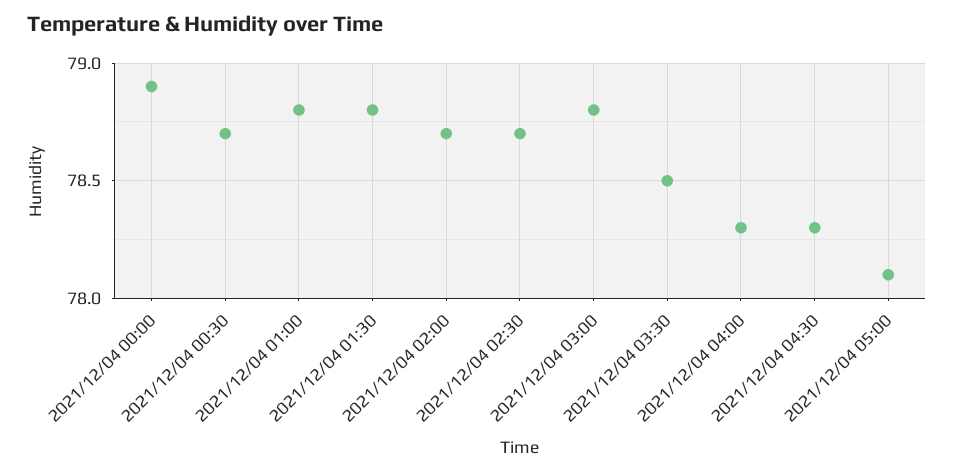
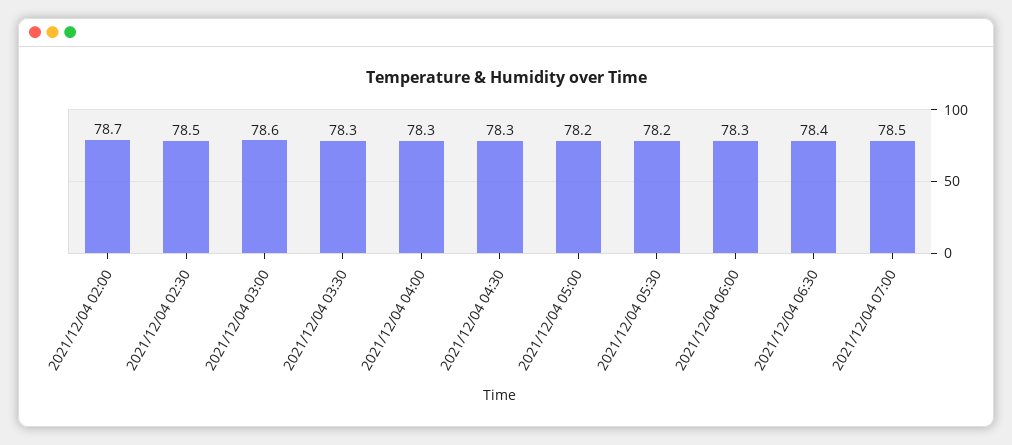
2021/12/04 00:00: 78.9 -> none
2021/12/04 00:30: 78.7 -> none
2021/12/04 01:00: 78.8 -> none
2021/12/04 01:30: 78.8 -> none
2021/12/04 02:30: 78.7 -> 78.5
2021/12/04 03:00: 78.8 -> 78.6
2021/12/04 03:30: 78.5 -> 78.3
2021/12/04 05:00: 78.1 -> 78.2
2021/12/04 05:30: none -> 78.2
2021/12/04 06:00: none -> 78.3
2021/12/04 06:30: none -> 78.4
2021/12/04 07:00: none -> 78.5

